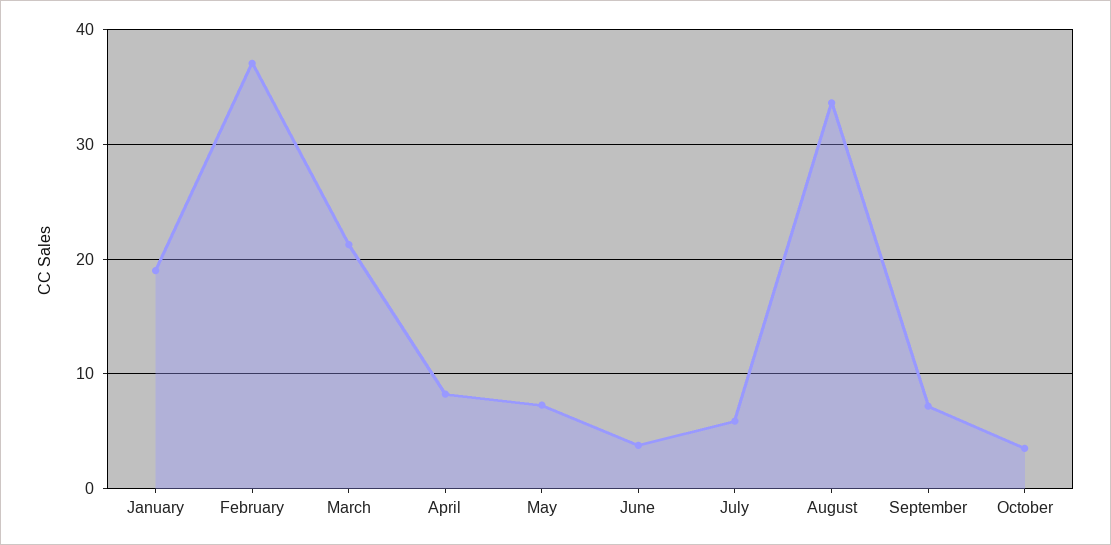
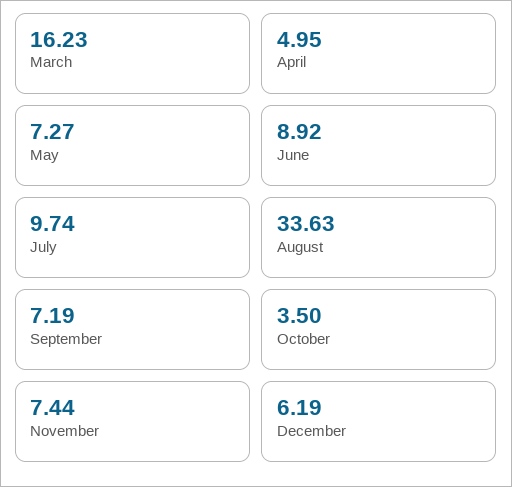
January: 19 -> none
February: 37 -> none
March: 21 -> 16.23
April: 8 -> 4.95
June: 4 -> 8.92
July: 6 -> 9.74
November: none -> 7.44
December: none -> 6.19

